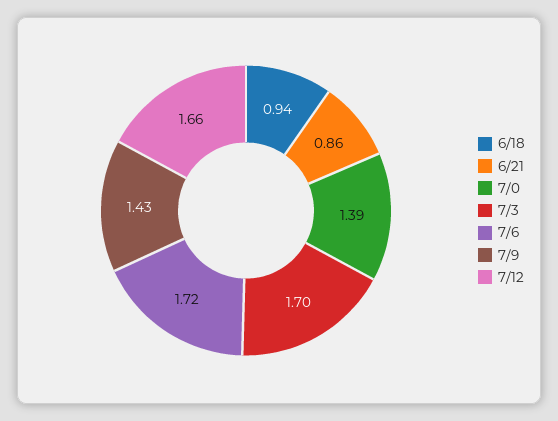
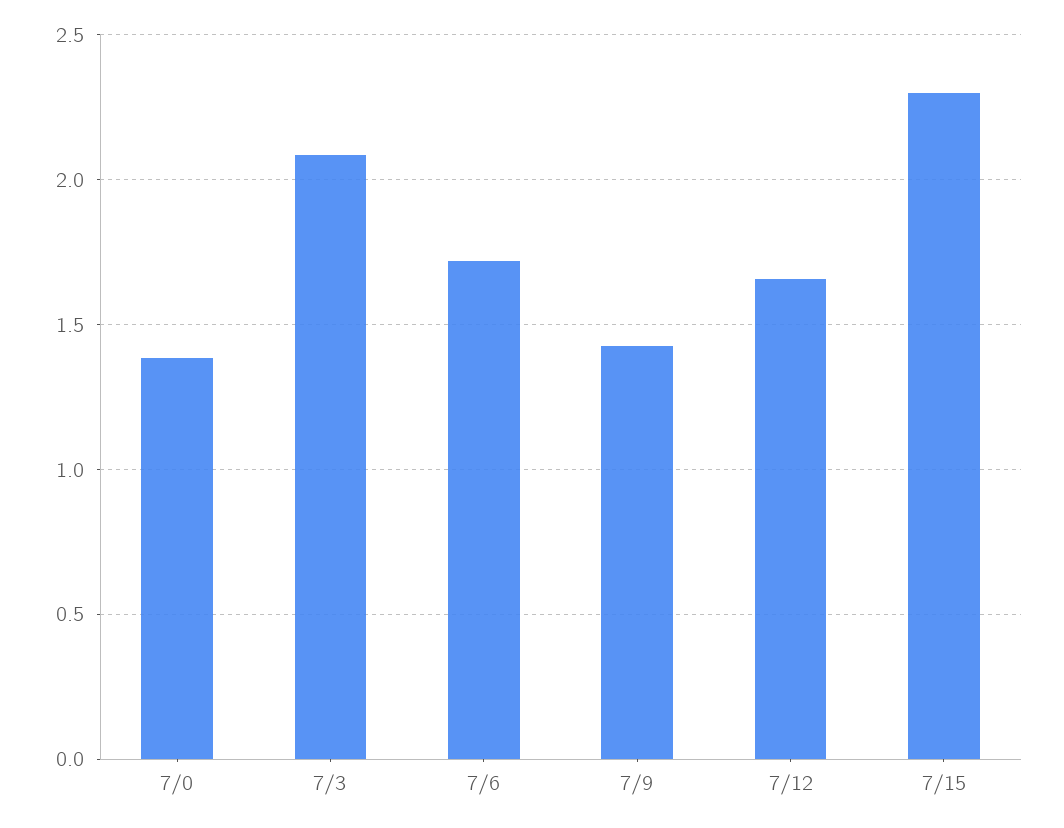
6/18: 0.94 -> none
6/21: 0.86 -> none
7/3: 1.7 -> 2.1
7/15: none -> 2.3

